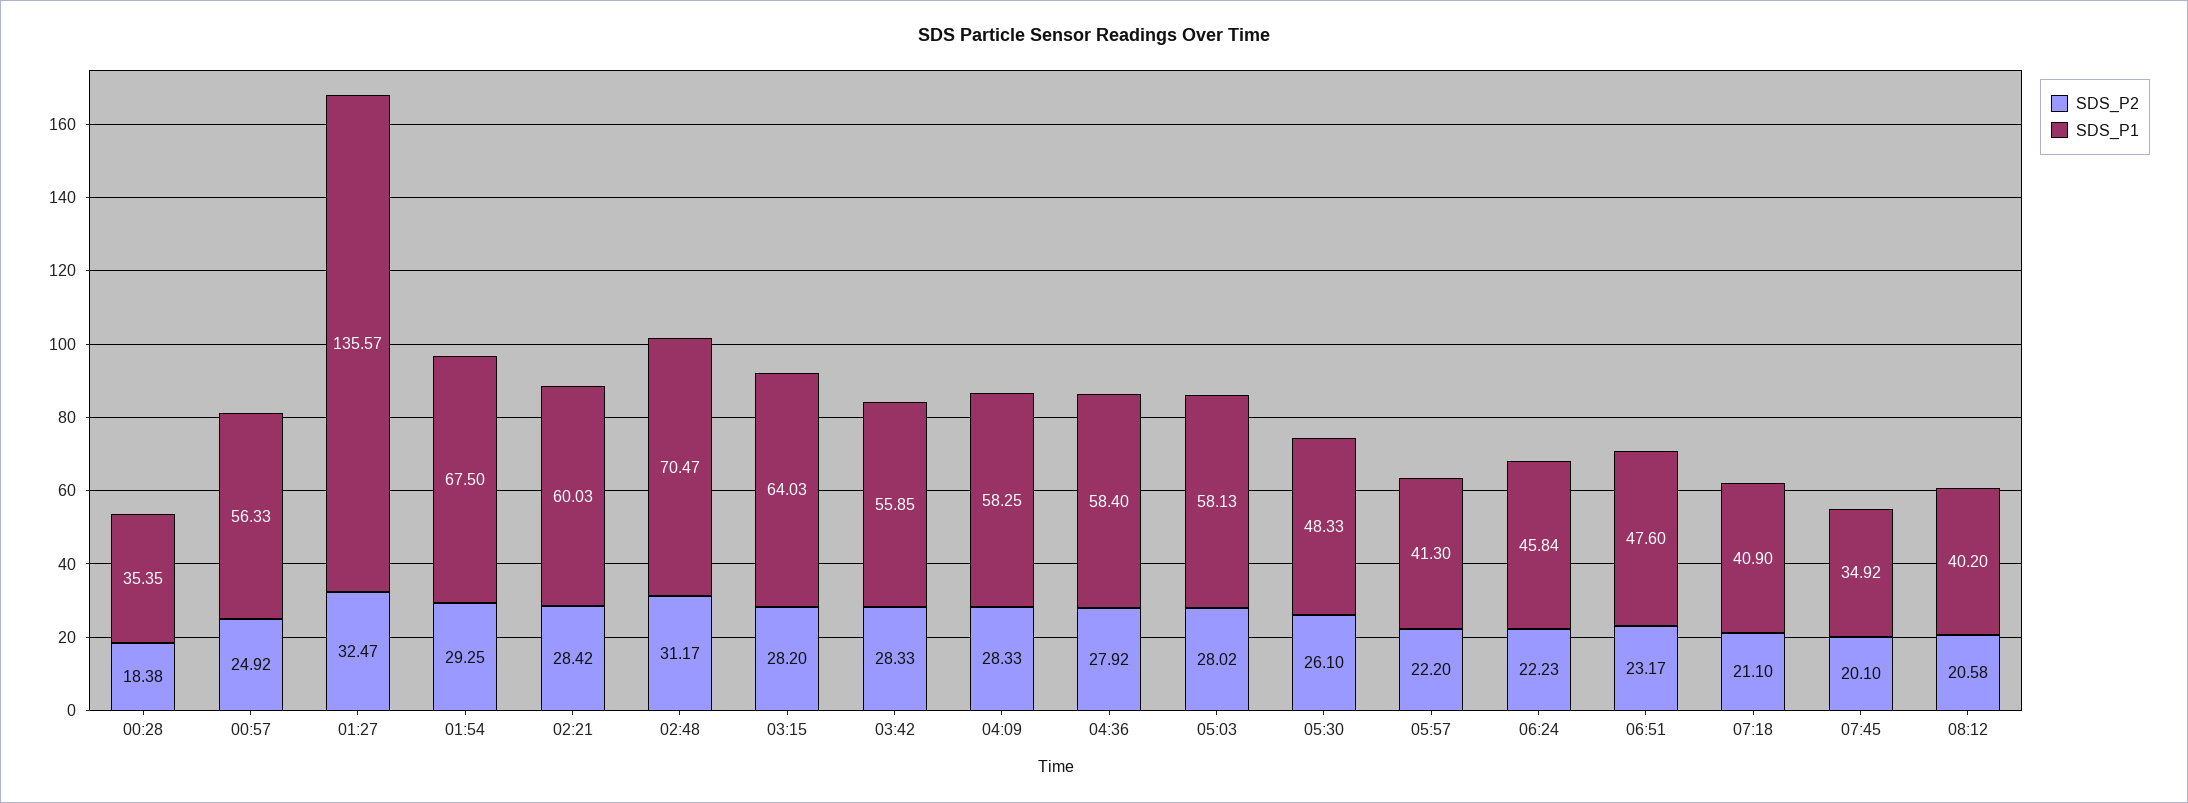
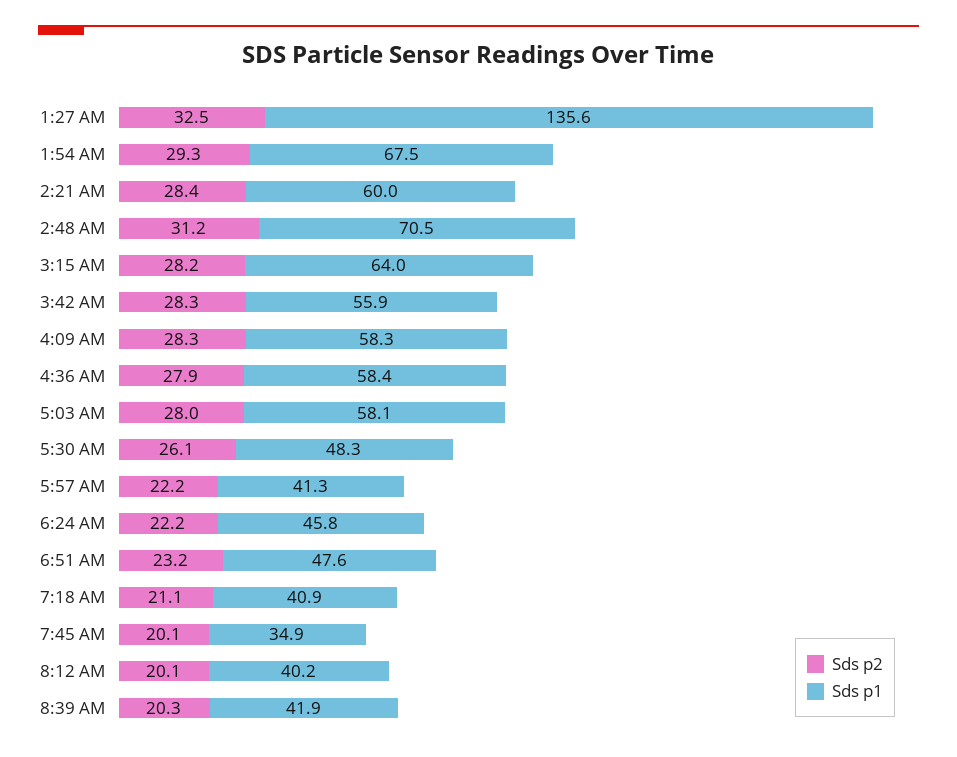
SDS_P2, 00:28: 18.38 -> none
SDS_P1, 00:28: 35.35 -> none
SDS_P2, 00:57: 24.92 -> none
SDS_P1, 00:57: 56.33 -> none
SDS_P2, 08:12: 20.58 -> 20.1
SDS_P2, 8:39 AM: none -> 20.3
SDS_P1, 8:39 AM: none -> 41.9

